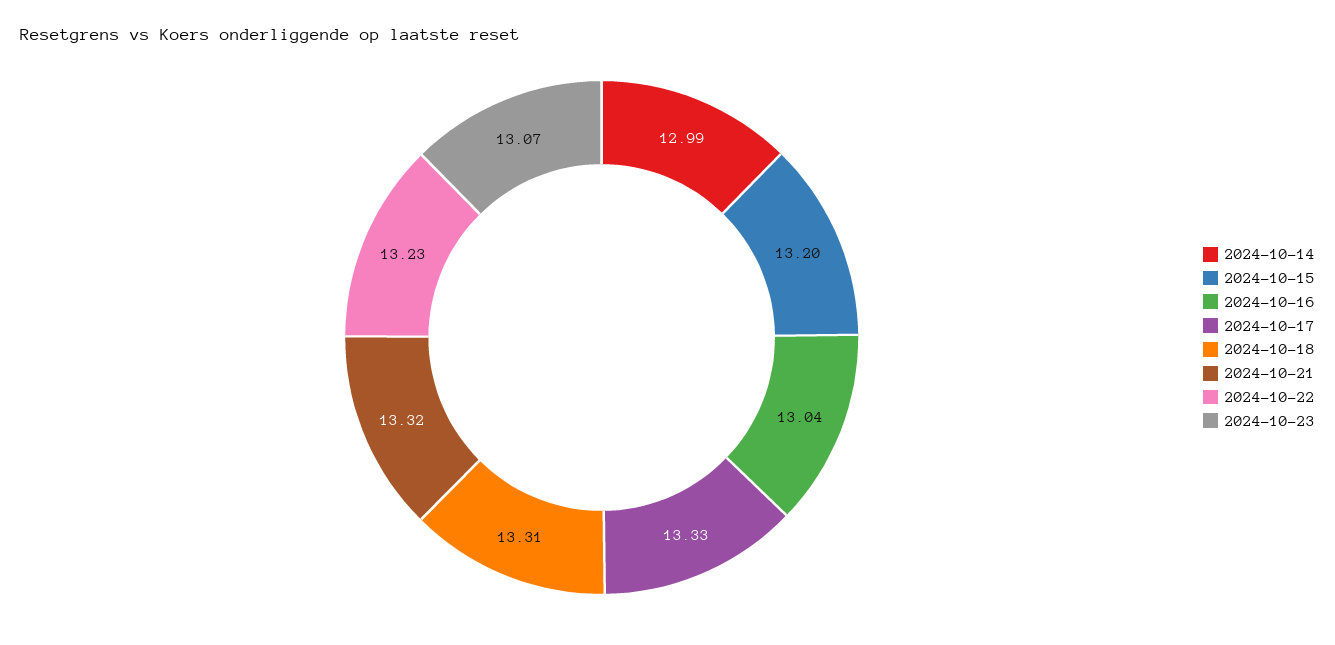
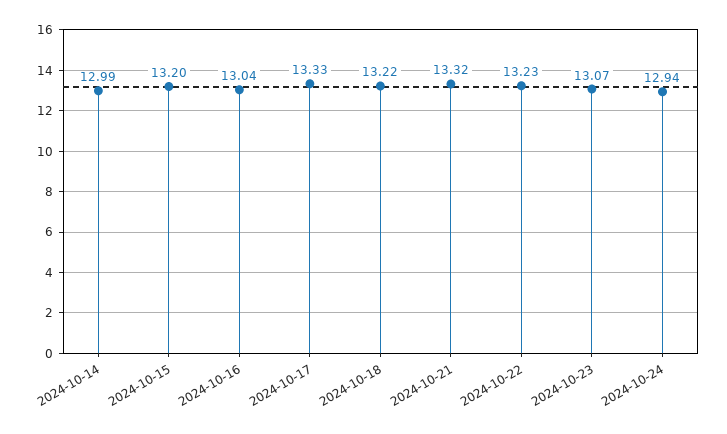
2024-10-18: 13.31 -> 13.22
2024-10-24: none -> 12.94

